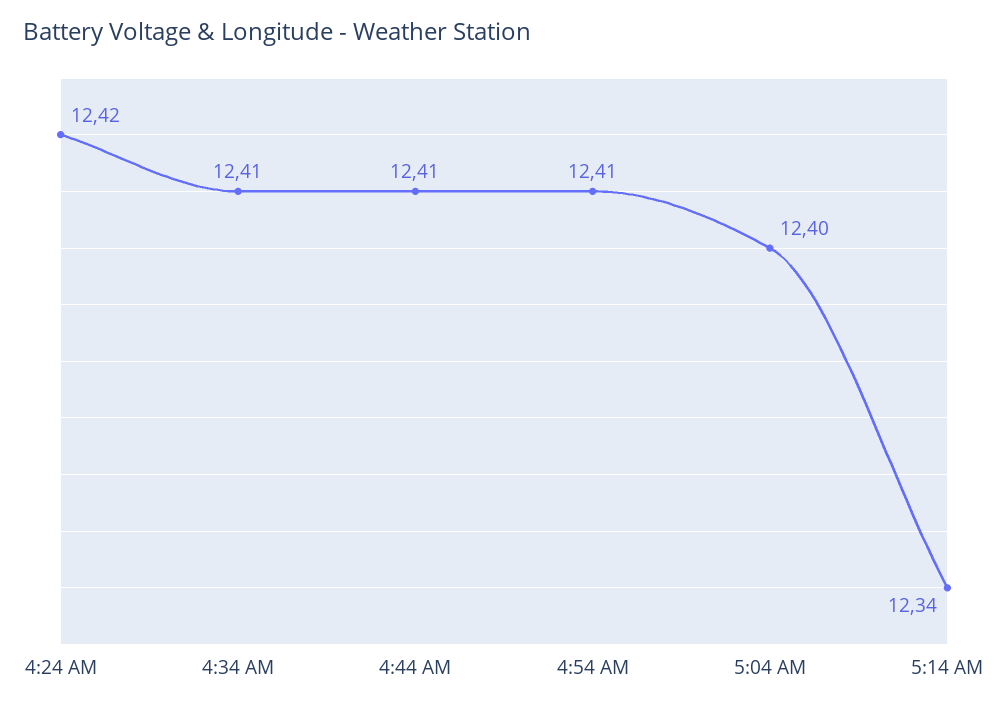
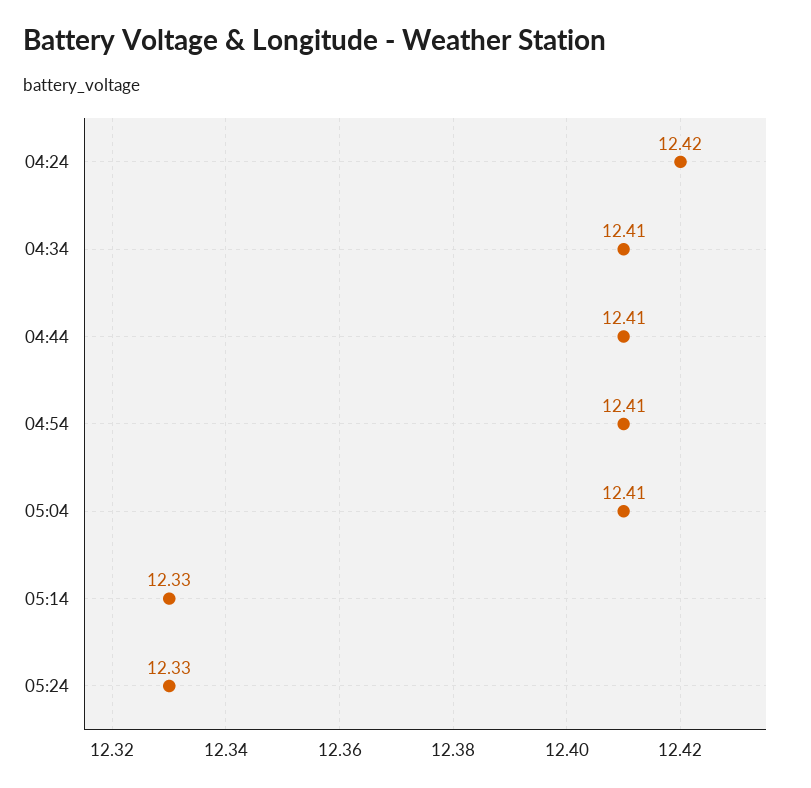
5:04 AM: 12.4 -> 12.41
5:14 AM: 12.34 -> 12.33
05:24: none -> 12.33

